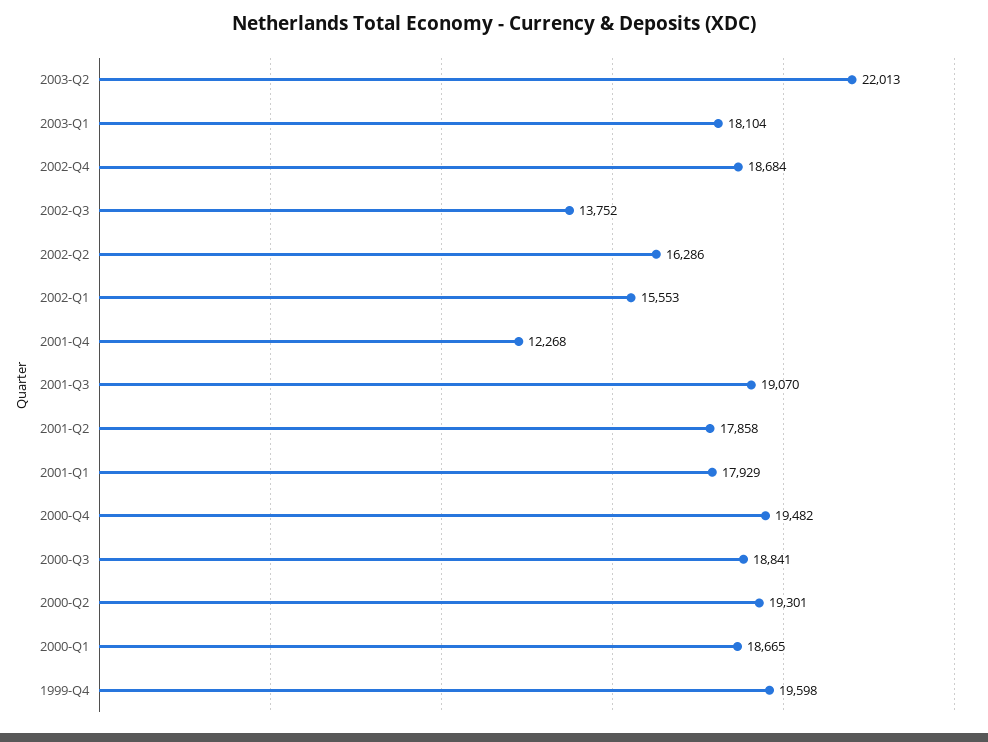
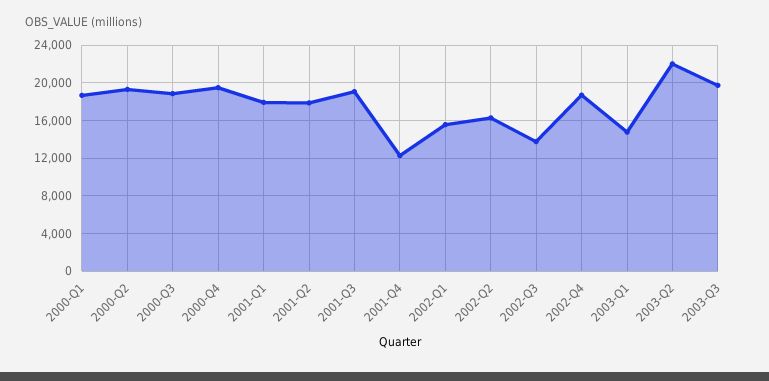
2003-Q1: 18104 -> 15000
1999-Q4: 19598 -> none
2003-Q3: none -> 20000

